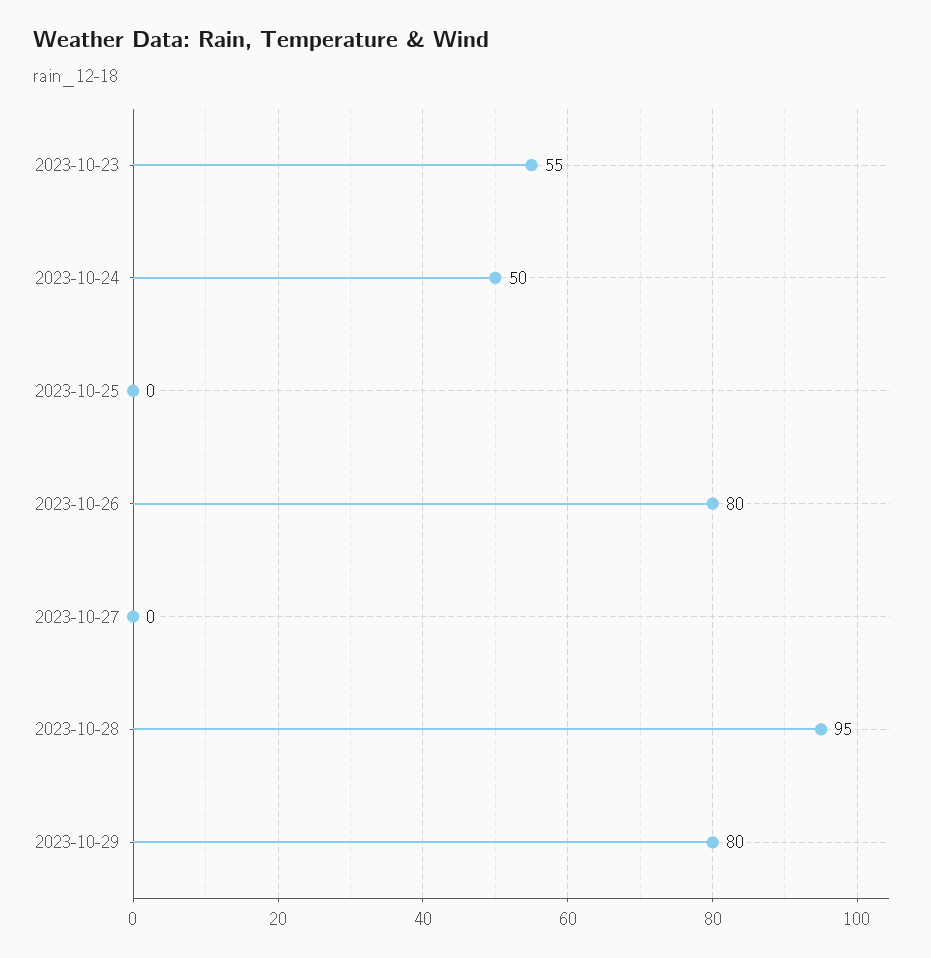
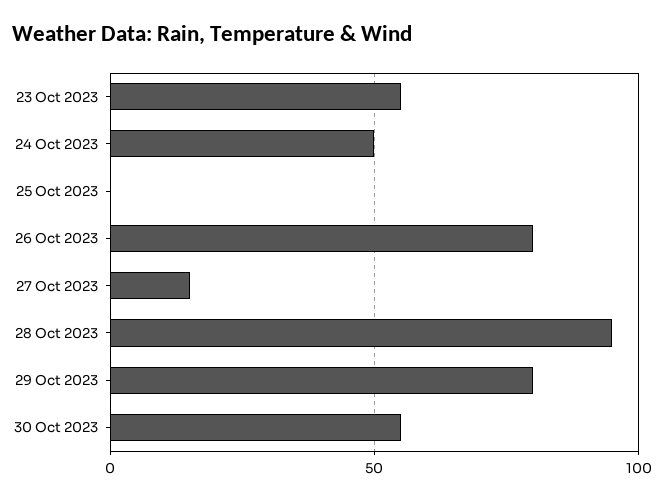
2023-10-27: 0 -> 15
30 Oct 2023: none -> 55

